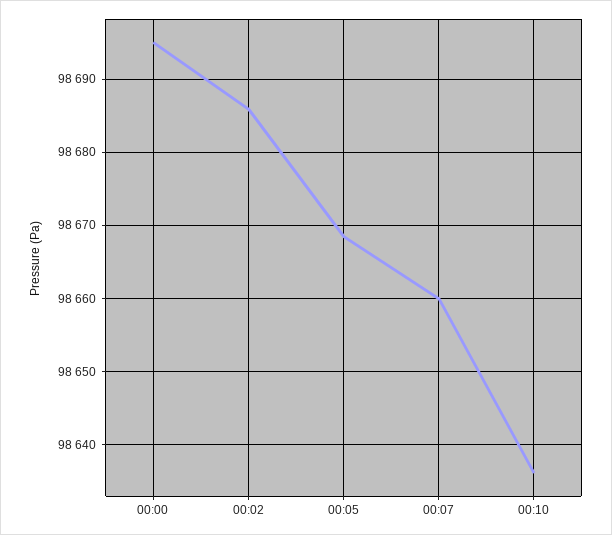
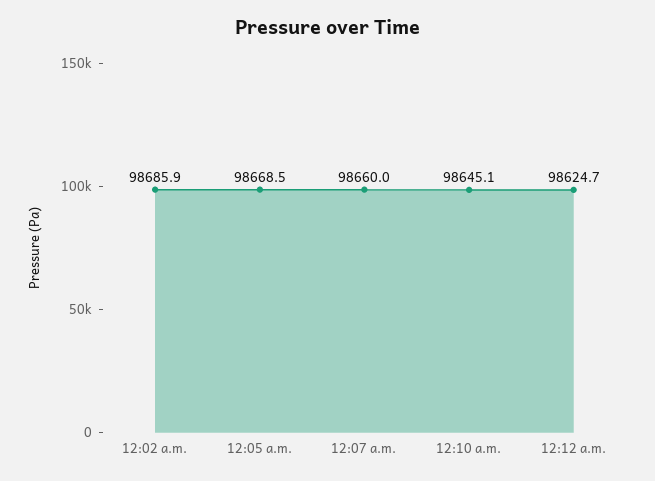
00:00: 98695 -> none
00:10: 98636 -> 98645.1
12:12 a.m.: none -> 98624.7

